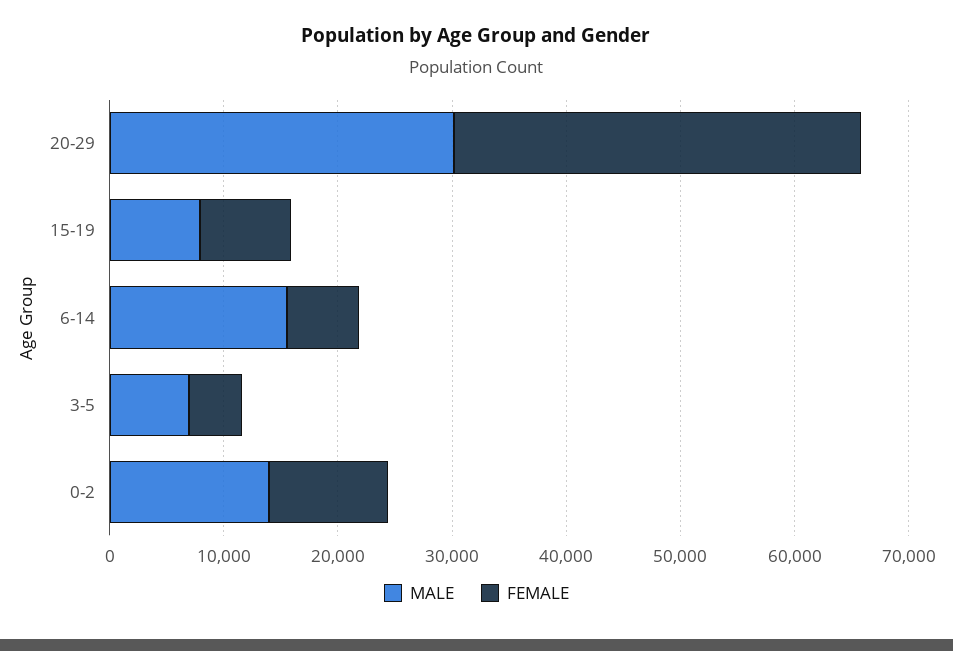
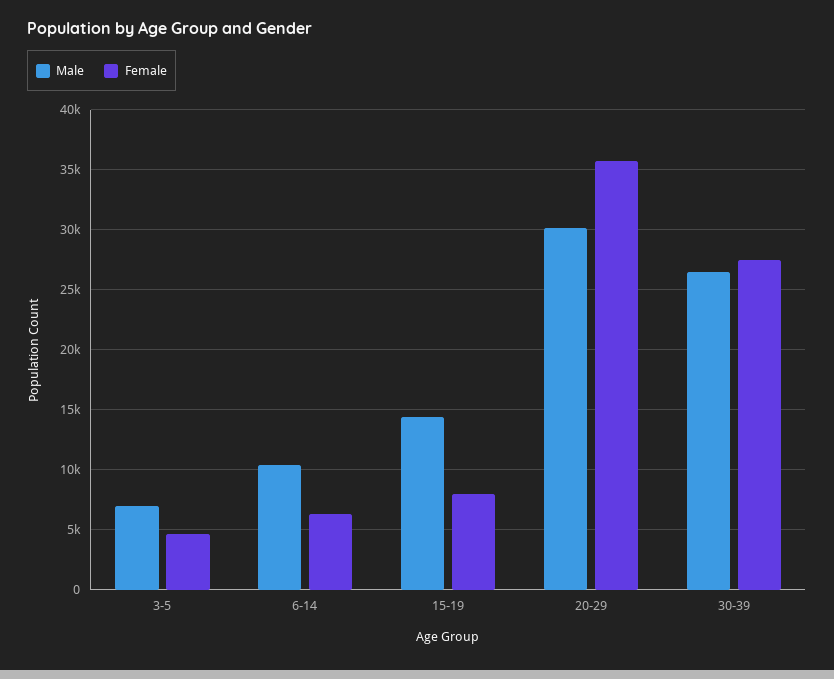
MALE, 15-19: 8000 -> 14500
MALE, 6-14: 16000 -> 10500
MALE, 0-2: 14000 -> none
FEMALE, 0-2: 10000 -> none
MALE, 30-39: none -> 26500
FEMALE, 30-39: none -> 27500

